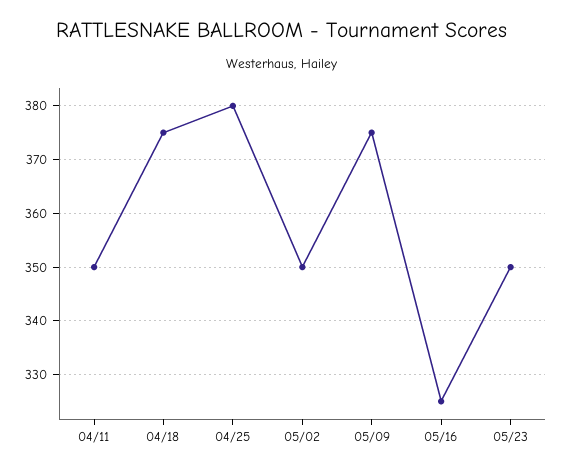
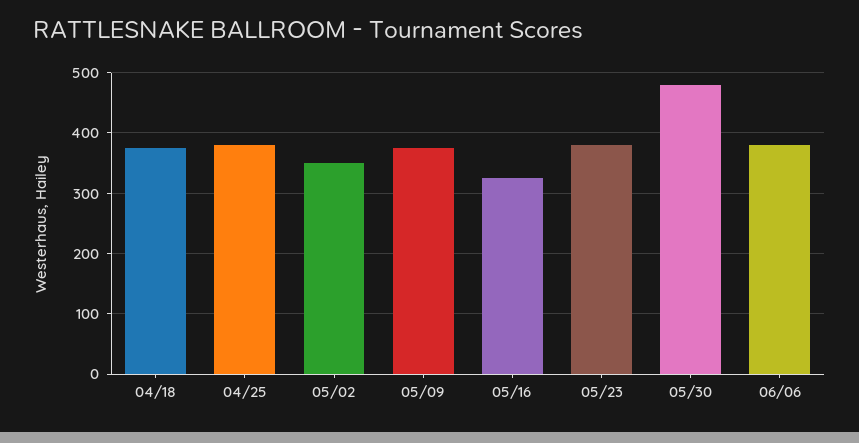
04/11: 350 -> none
05/23: 350 -> 380
05/30: none -> 480
06/06: none -> 380

